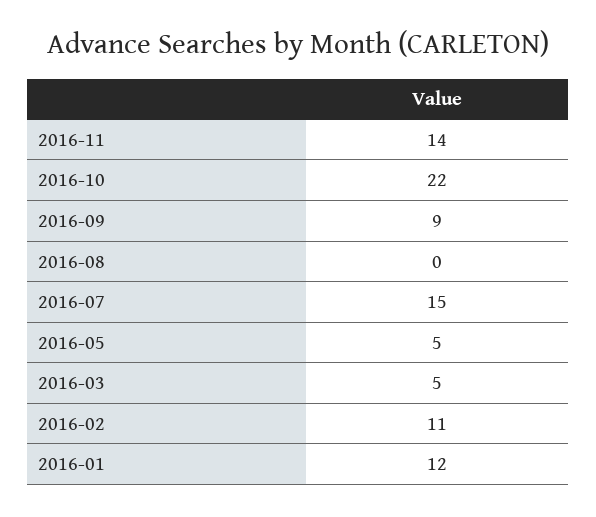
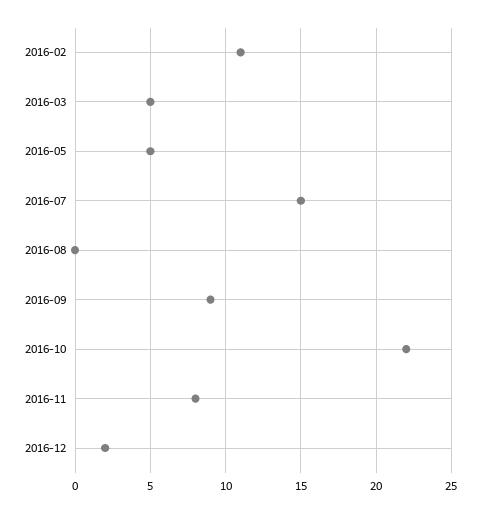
2016-11: 14 -> 8
2016-01: 12 -> none
2016-12: none -> 2

